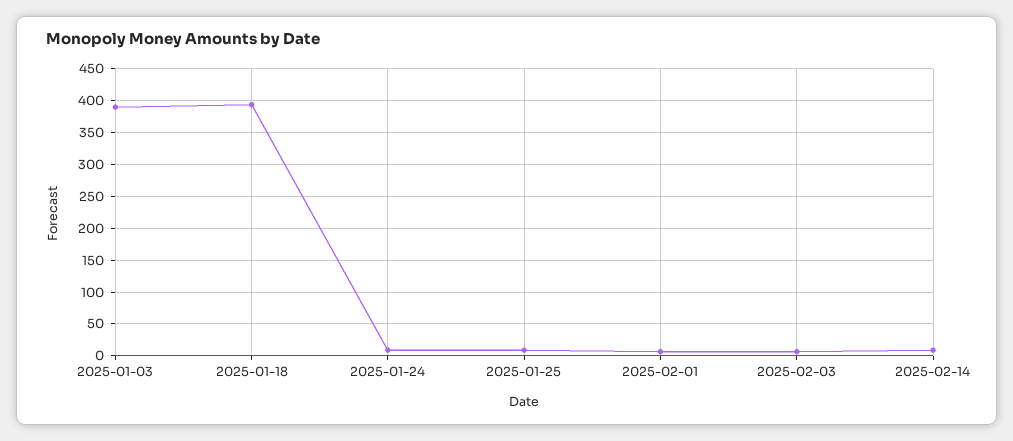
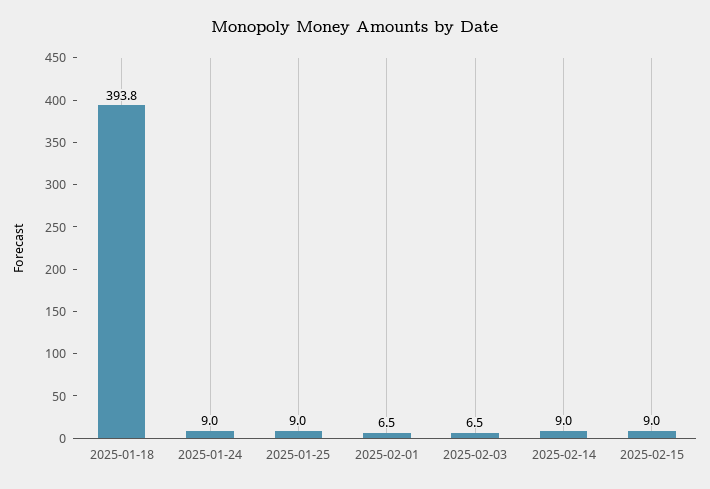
2025-01-03: 390 -> none
2025-02-15: none -> 9

